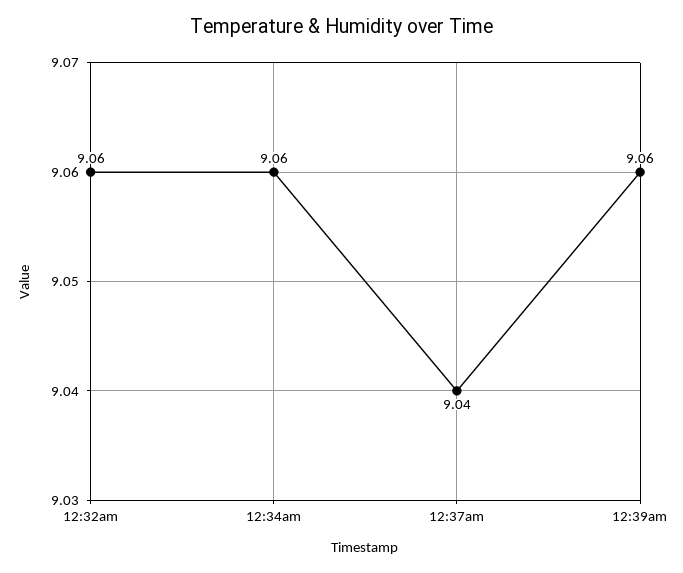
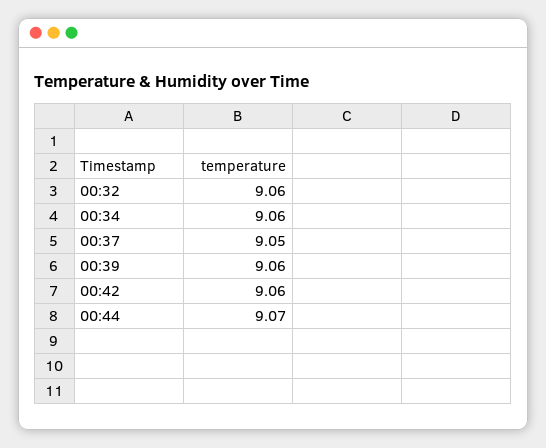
12:37am: 9.04 -> 9.05
00:42: none -> 9.06
00:44: none -> 9.07

